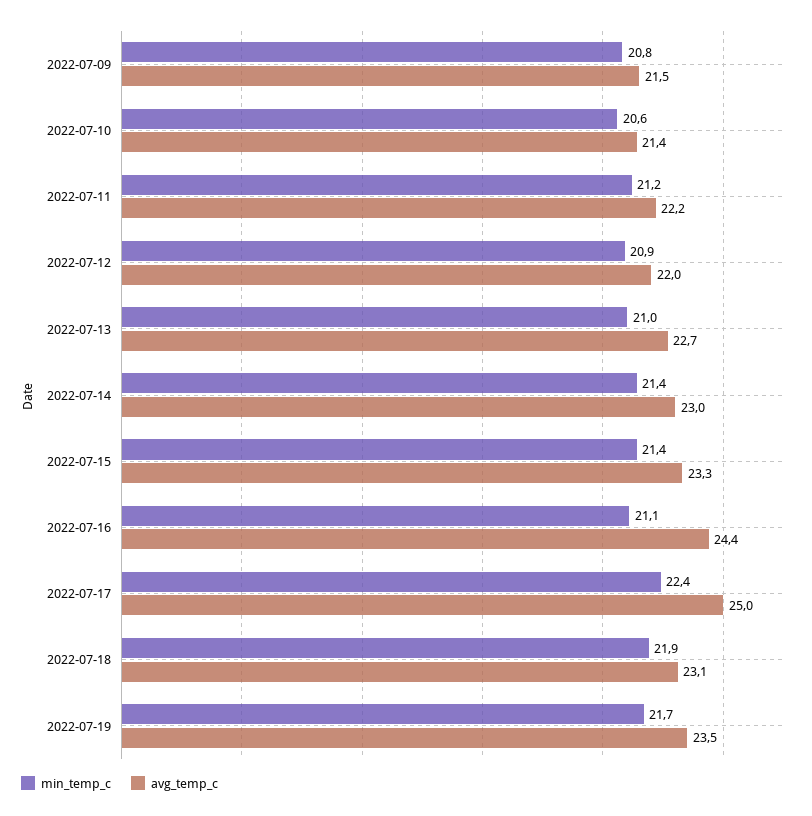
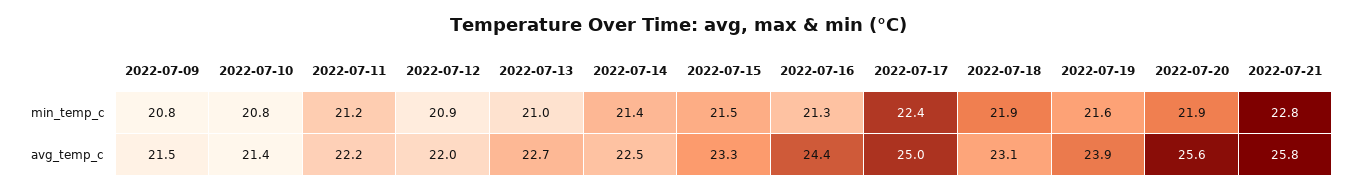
min_temp_c, 2022-07-10: 20.6 -> 20.8
avg_temp_c, 2022-07-14: 23 -> 22.5
min_temp_c, 2022-07-15: 21.4 -> 21.5
min_temp_c, 2022-07-16: 21.1 -> 21.3
min_temp_c, 2022-07-19: 21.7 -> 21.6
avg_temp_c, 2022-07-19: 23.5 -> 23.9
min_temp_c, 2022-07-20: none -> 21.9
min_temp_c, 2022-07-21: none -> 22.8
avg_temp_c, 2022-07-20: none -> 25.6
avg_temp_c, 2022-07-21: none -> 25.8

